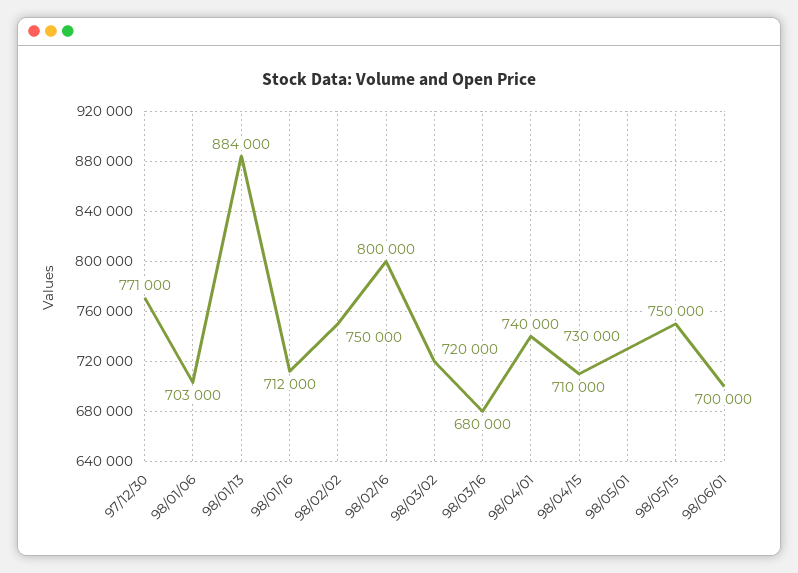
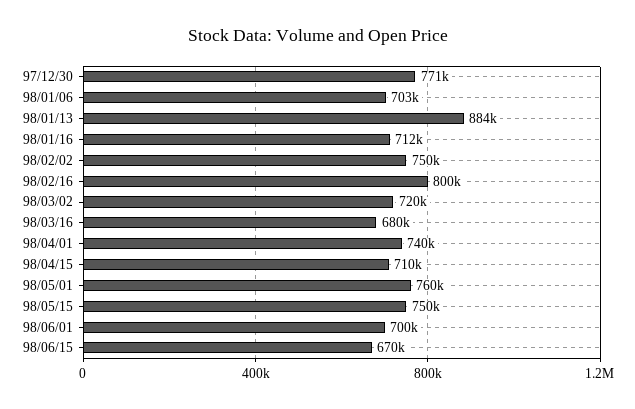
98/05/01: 730000 -> 760000
98/06/15: none -> 670000

